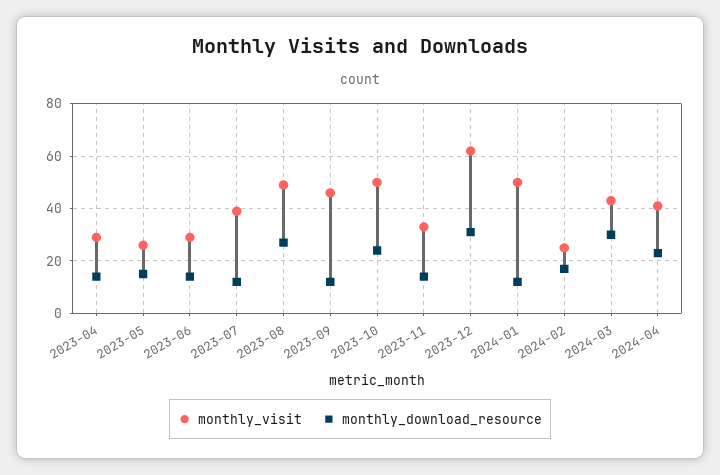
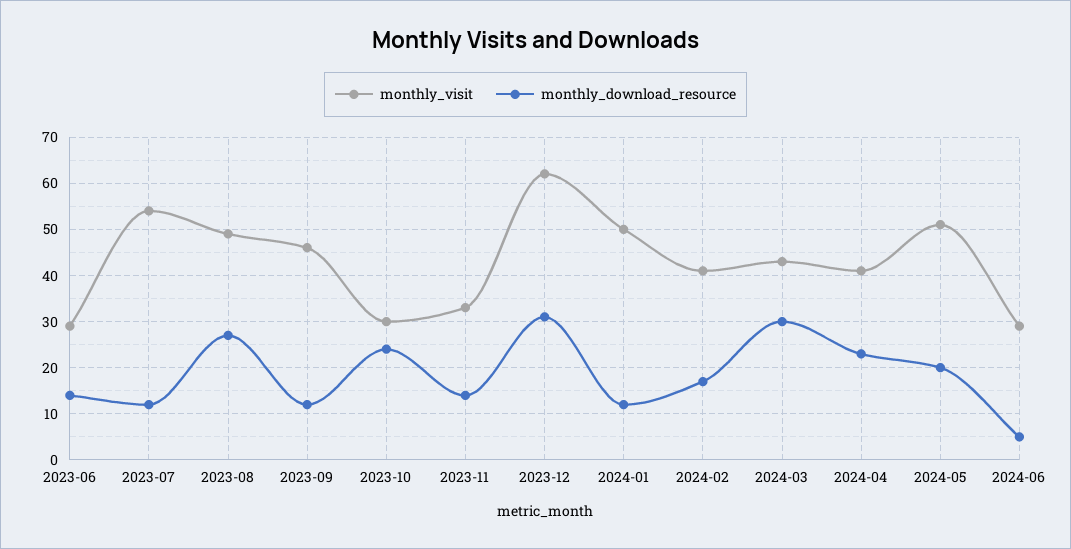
monthly_visit, 2023-04: 30 -> none
monthly_download_resource, 2023-04: 15 -> none
monthly_visit, 2023-05: 25 -> none
monthly_download_resource, 2023-05: 15 -> none
monthly_visit, 2023-07: 40 -> 55
monthly_visit, 2023-10: 50 -> 30
monthly_visit, 2024-02: 25 -> 40
monthly_visit, 2024-05: none -> 50
monthly_download_resource, 2024-05: none -> 20
monthly_visit, 2024-06: none -> 30
monthly_download_resource, 2024-06: none -> 5

